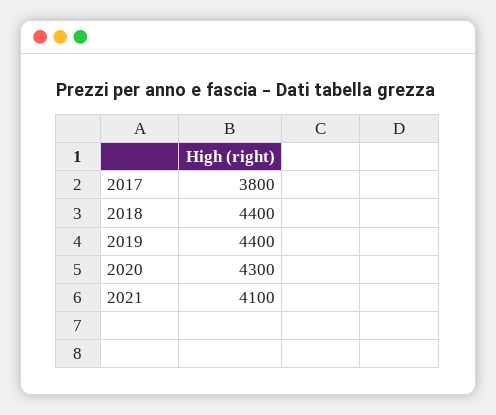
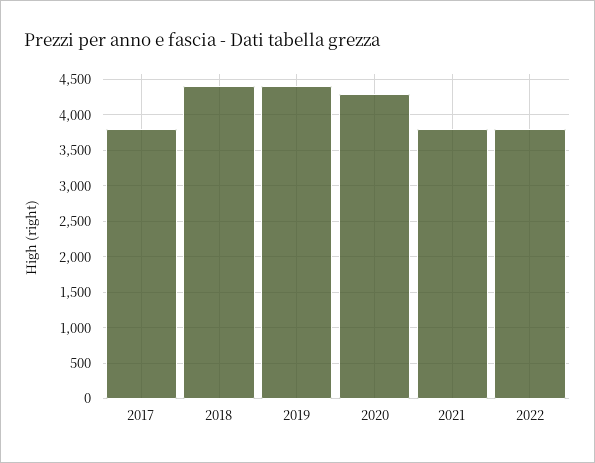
2021: 4100 -> 3800
2022: none -> 3800

